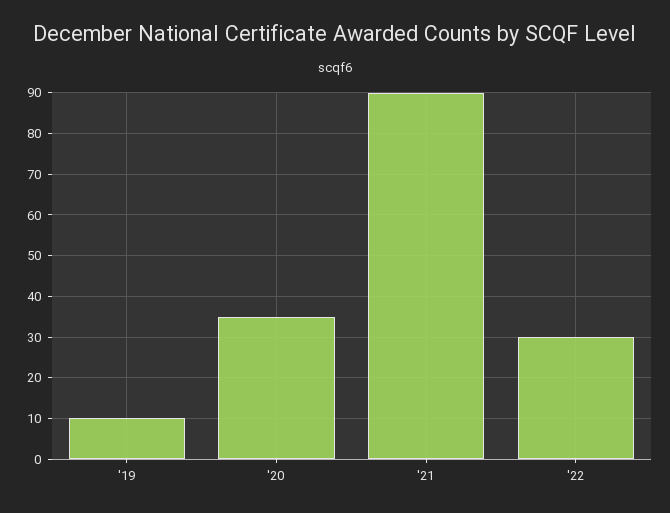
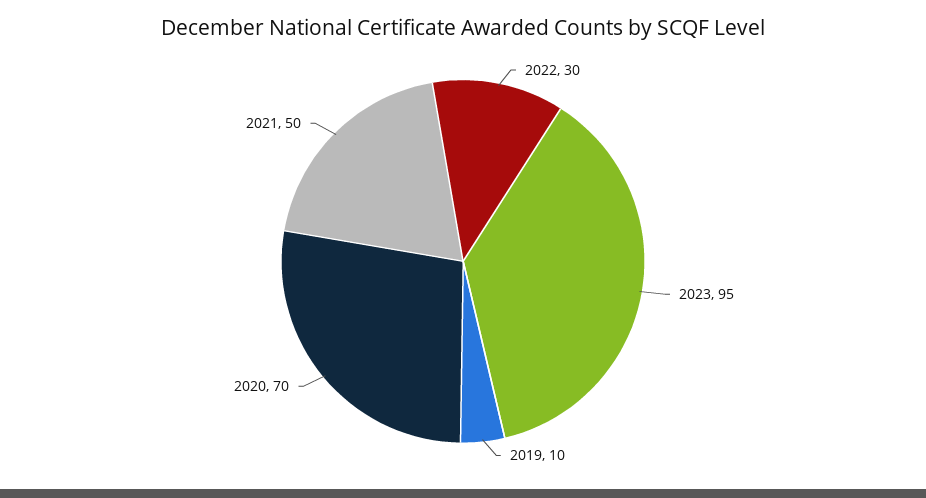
'20: 35 -> 70
'21: 90 -> 50
2023: none -> 95

